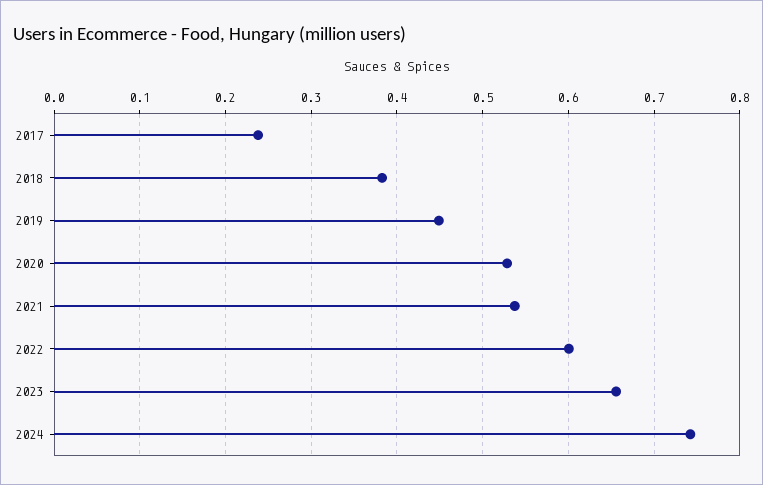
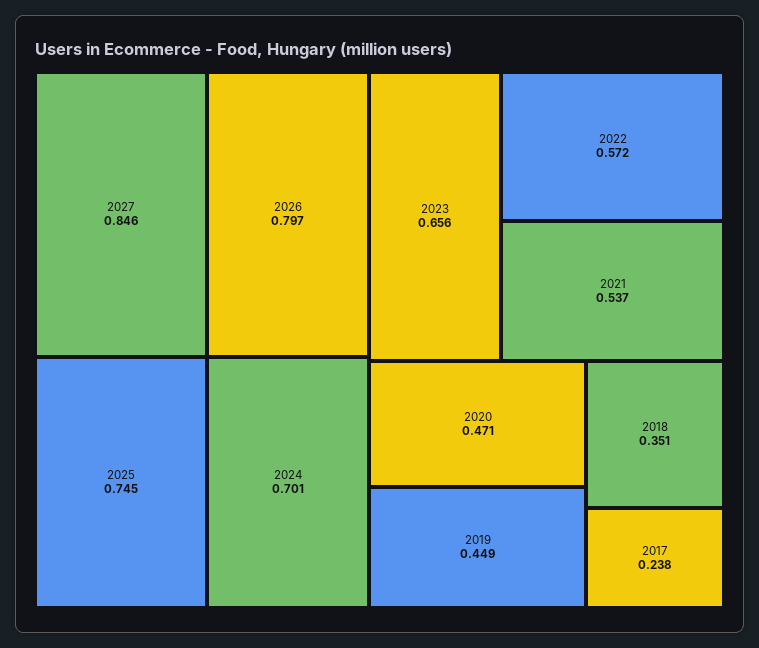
2018: 0.38 -> 0.351
2020: 0.53 -> 0.471
2022: 0.6 -> 0.572
2024: 0.74 -> 0.701
2027: none -> 0.846
2026: none -> 0.797
2025: none -> 0.745

